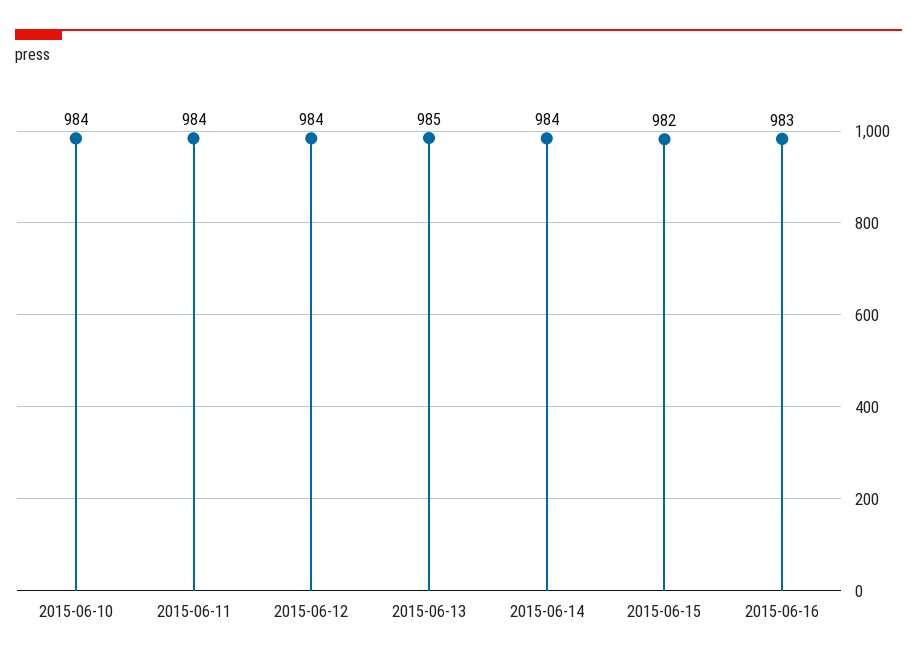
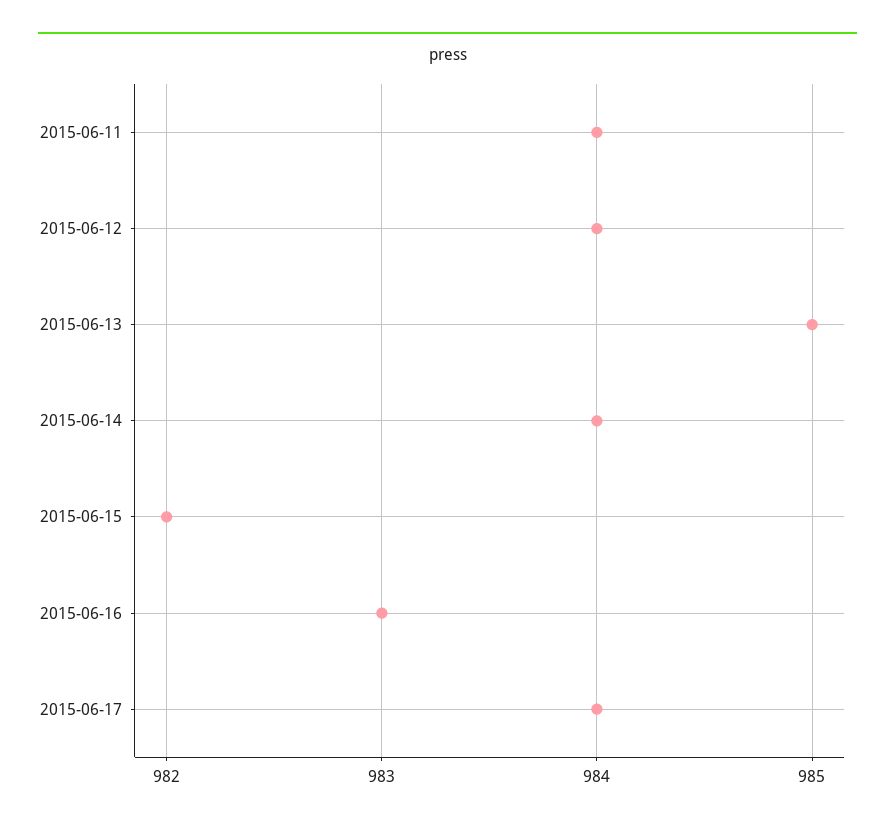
2015-06-10: 984 -> none
2015-06-17: none -> 984

